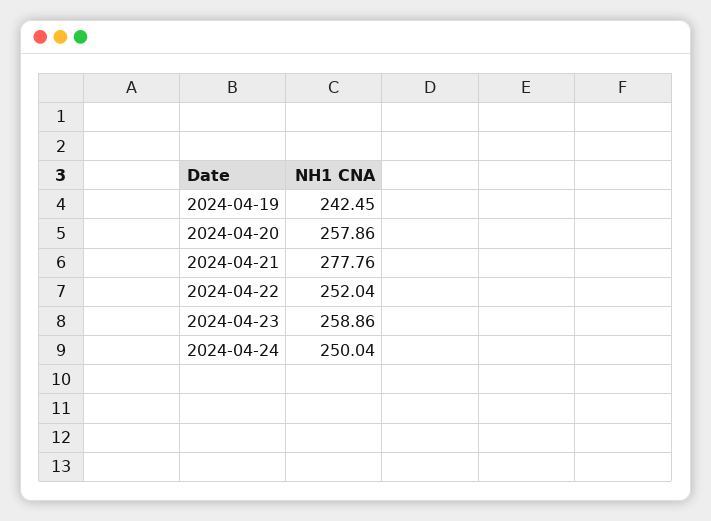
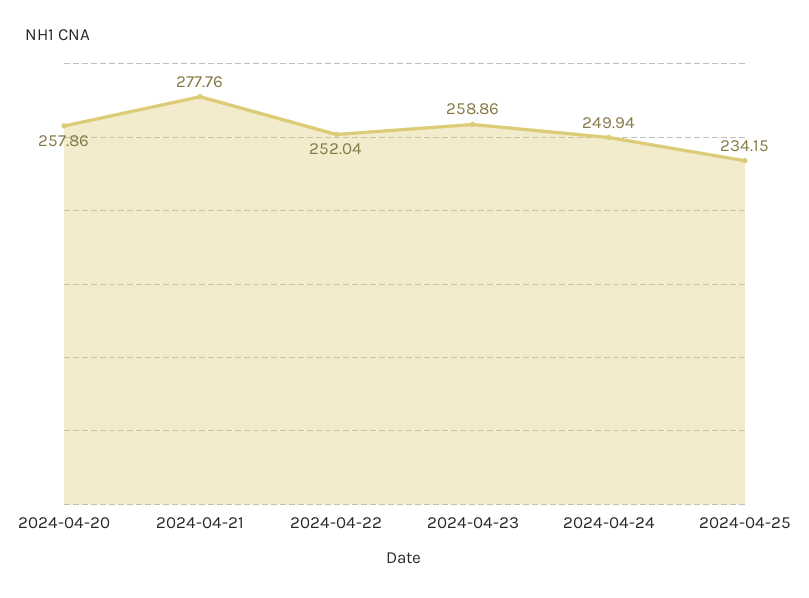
2024-04-19: 242.45 -> none
2024-04-24: 250.04 -> 249.94
2024-04-25: none -> 234.15

